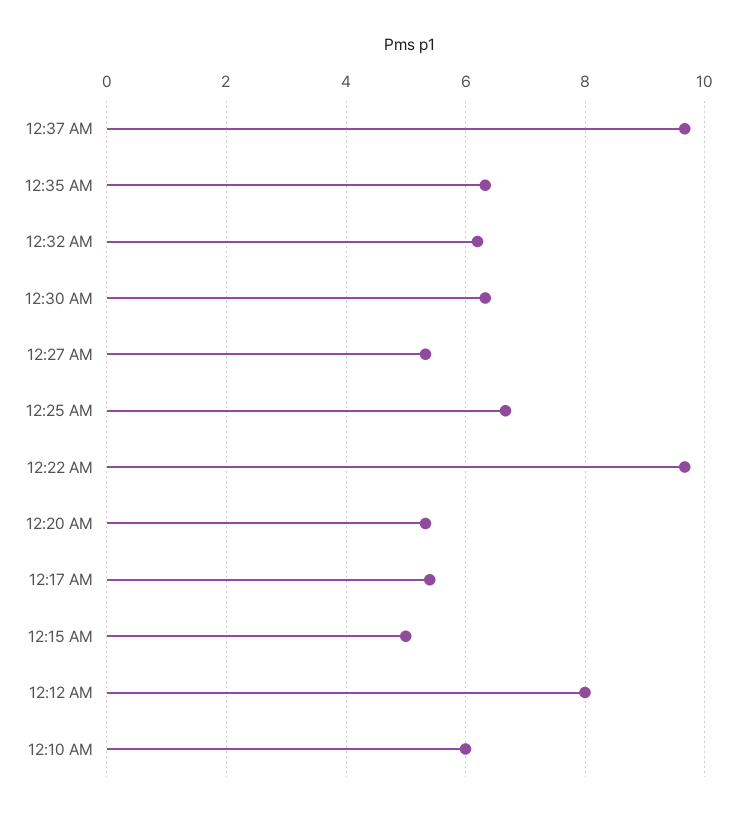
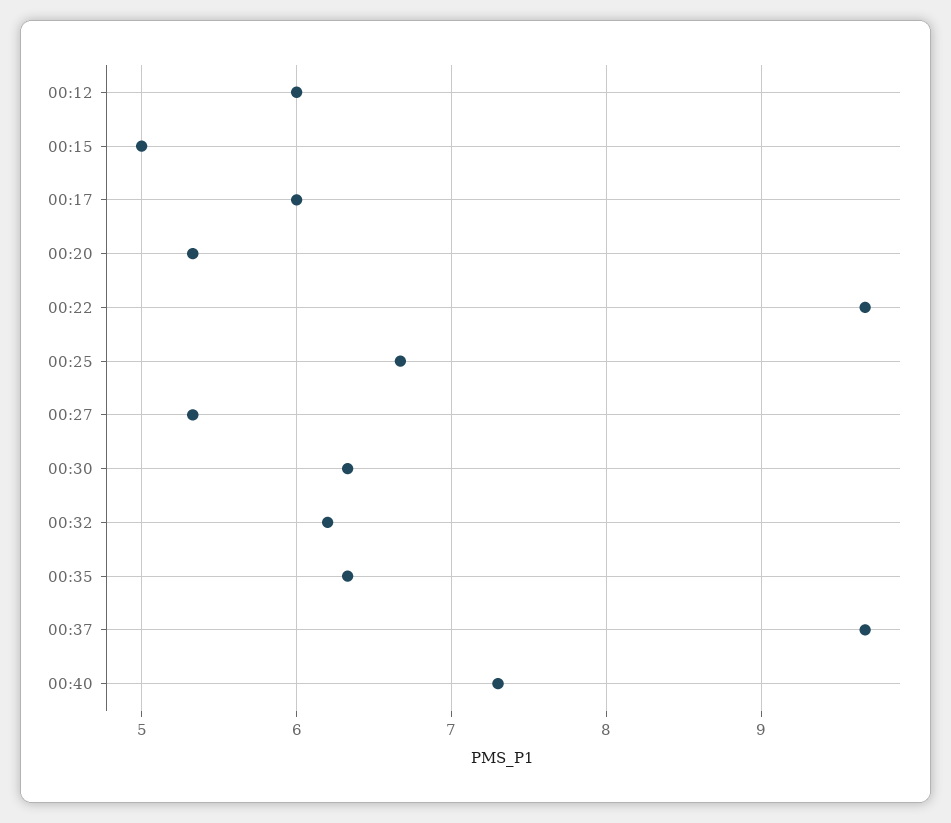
12:17 AM: 5.4 -> 6
12:12 AM: 8 -> 6
12:10 AM: 6 -> none
00:40: none -> 7.3

